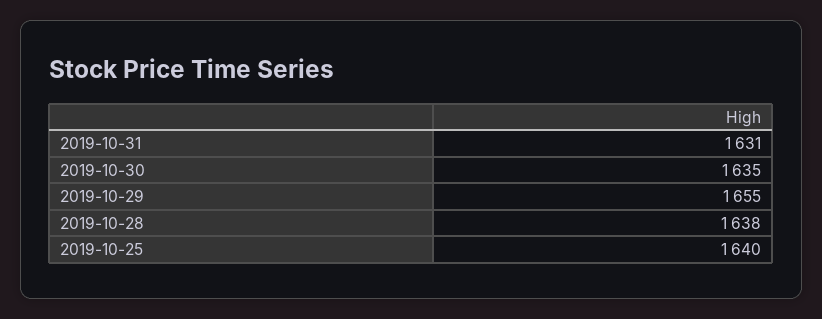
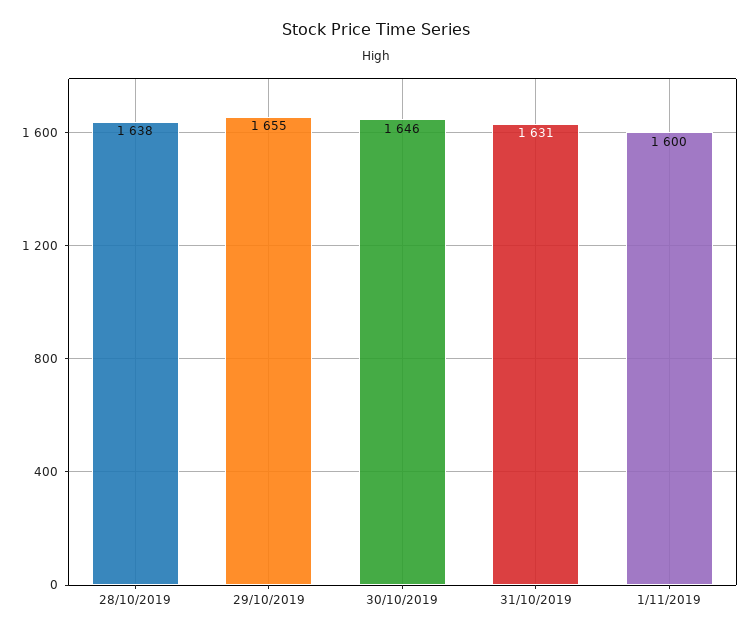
2019-10-30: 1635 -> 1646
2019-10-25: 1640 -> none
1/11/2019: none -> 1600

